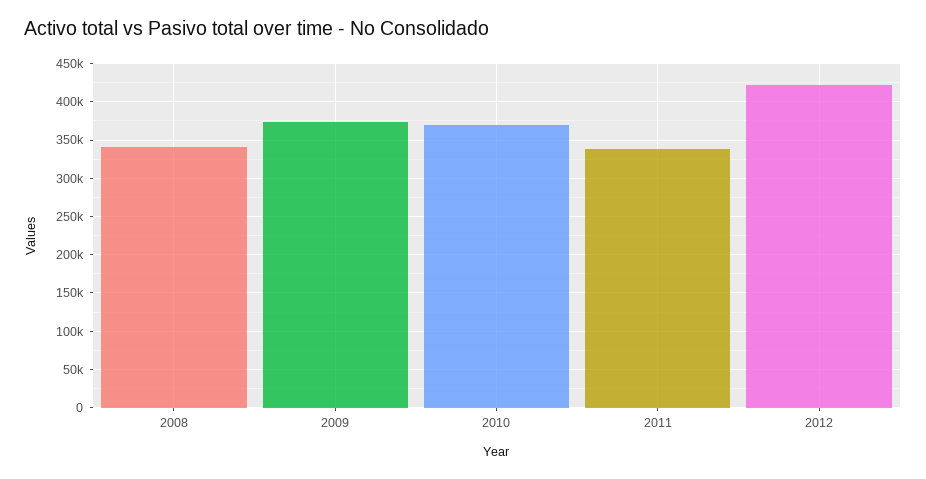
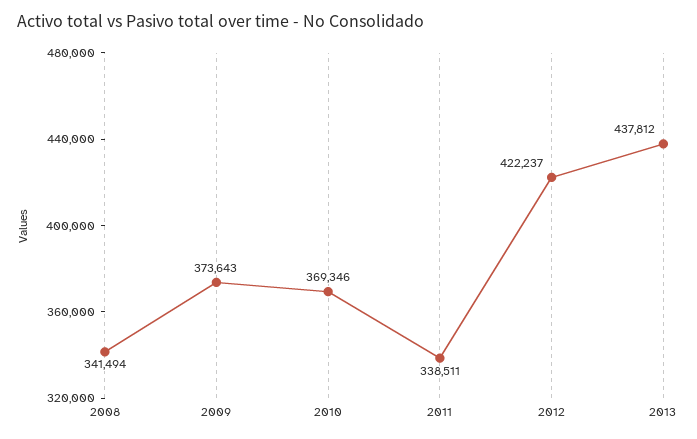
2013: none -> 437812

